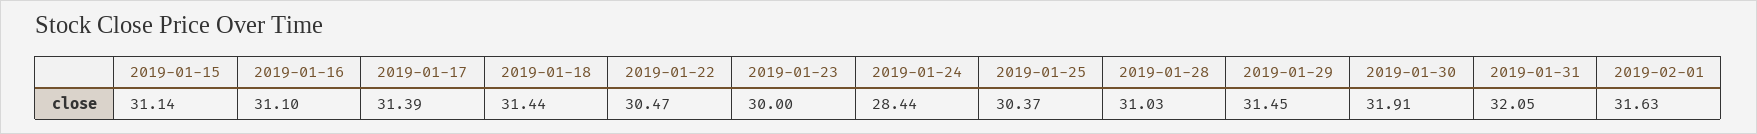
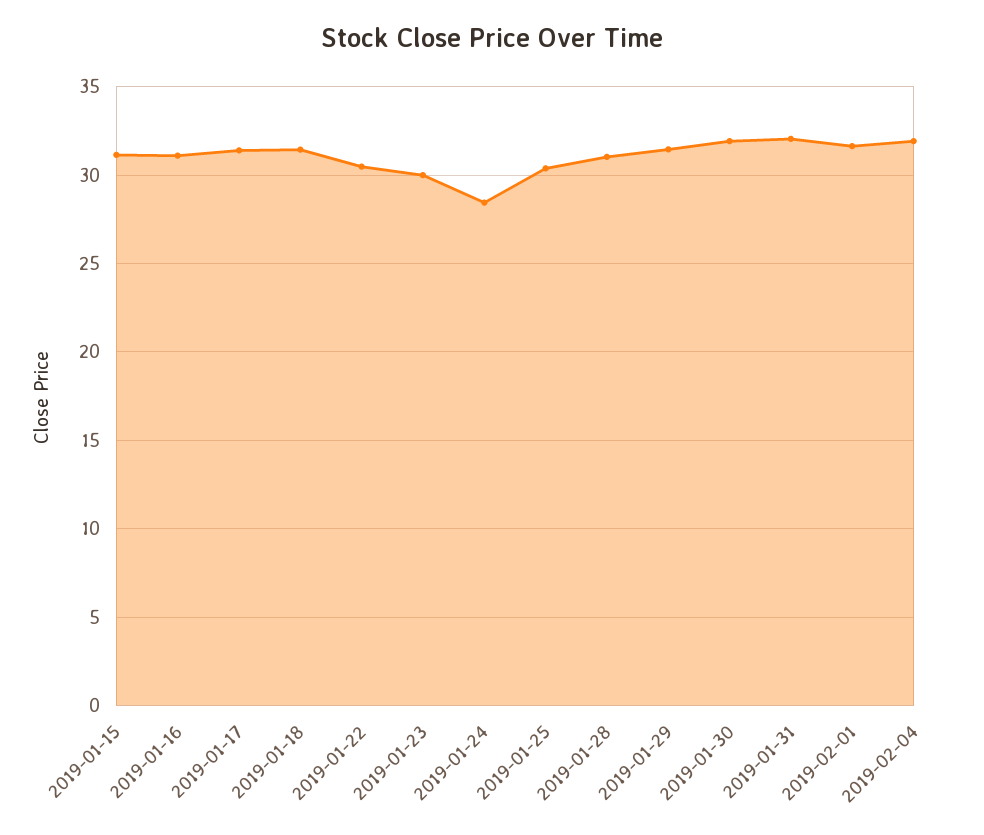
2019-02-04: none -> 32

